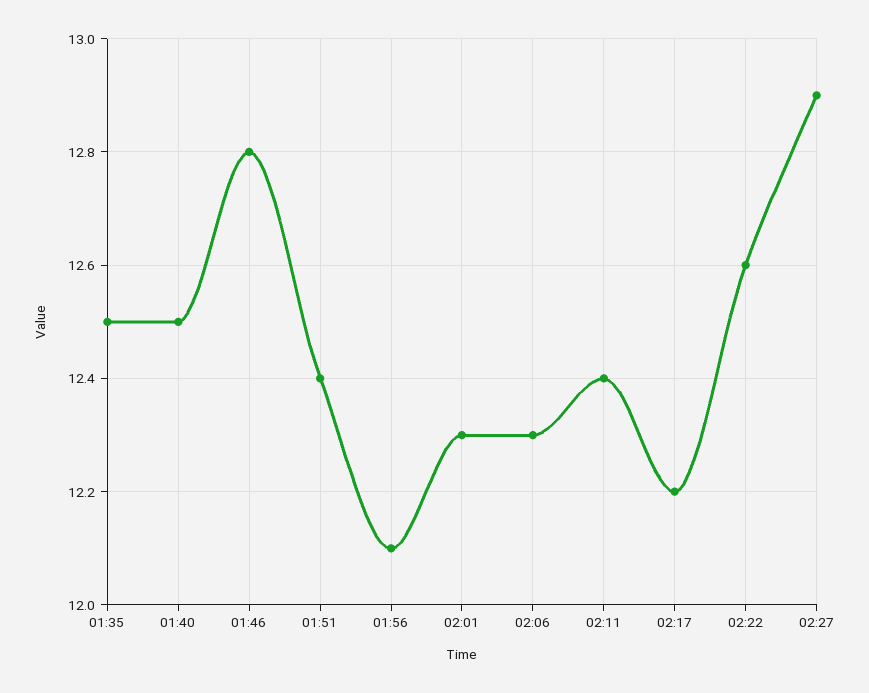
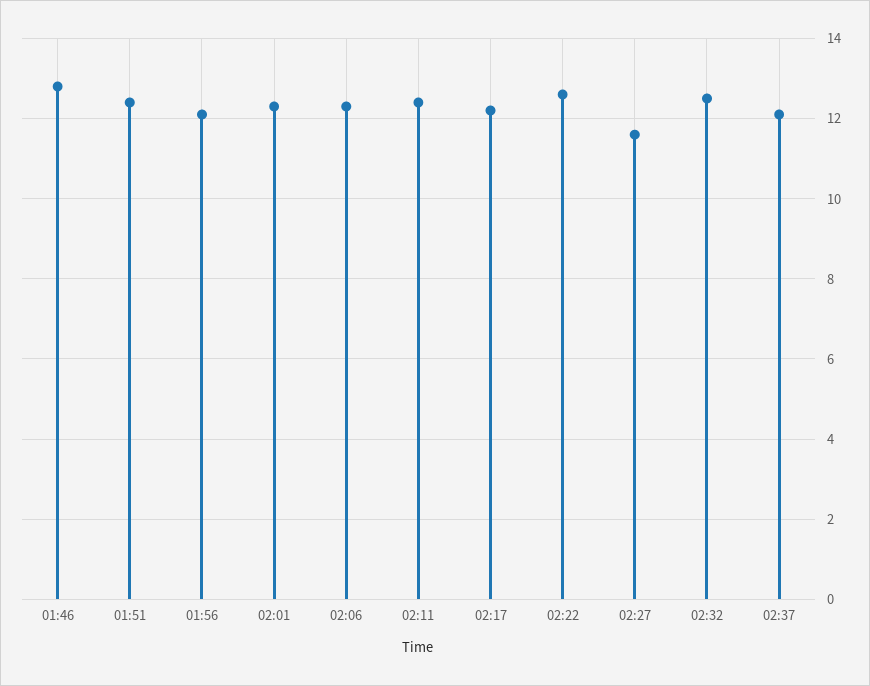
01:35: 12.5 -> none
01:40: 12.5 -> none
02:27: 12.9 -> 11.5
02:32: none -> 12.5
02:37: none -> 12

